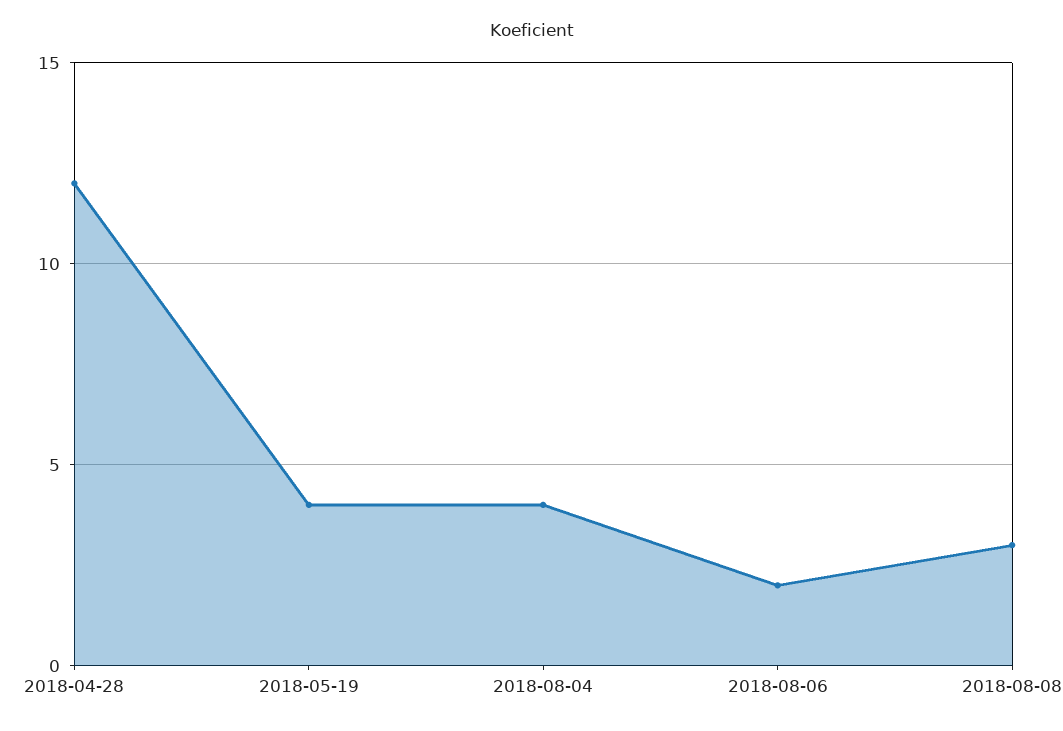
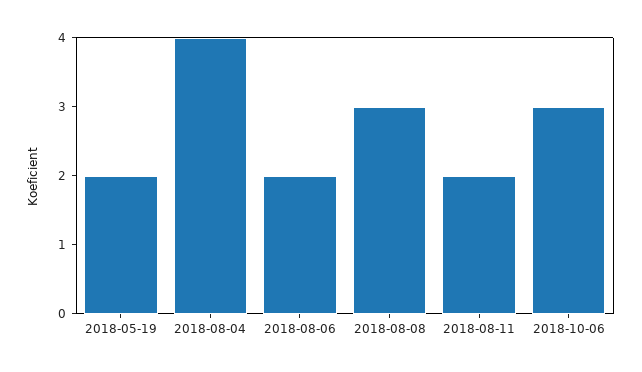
2018-04-28: 12 -> none
2018-05-19: 4 -> 2
2018-08-11: none -> 2
2018-10-06: none -> 3

